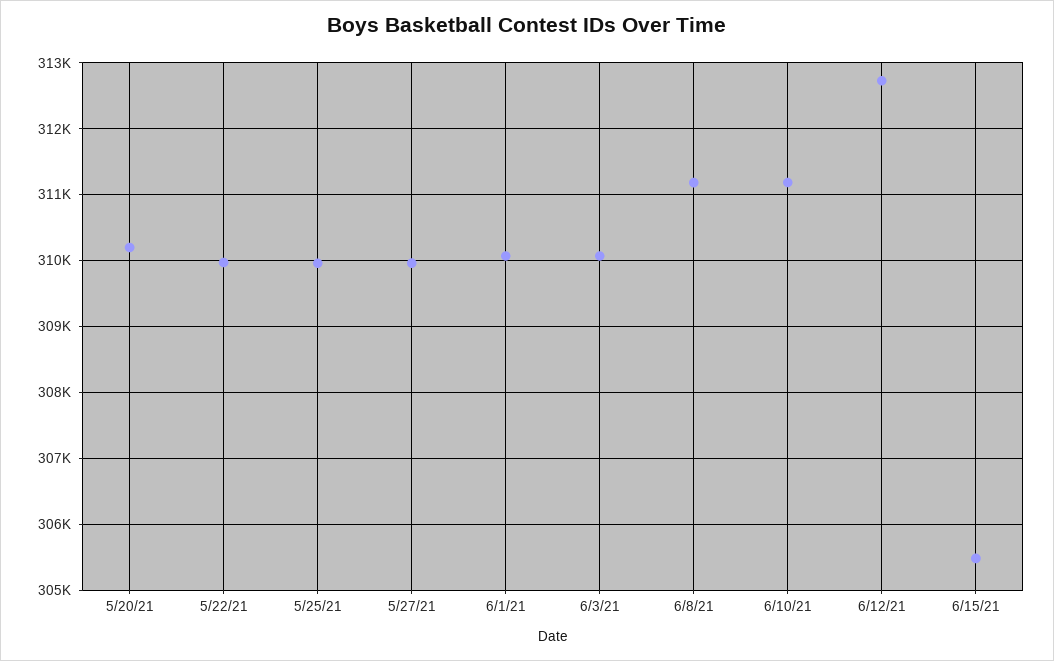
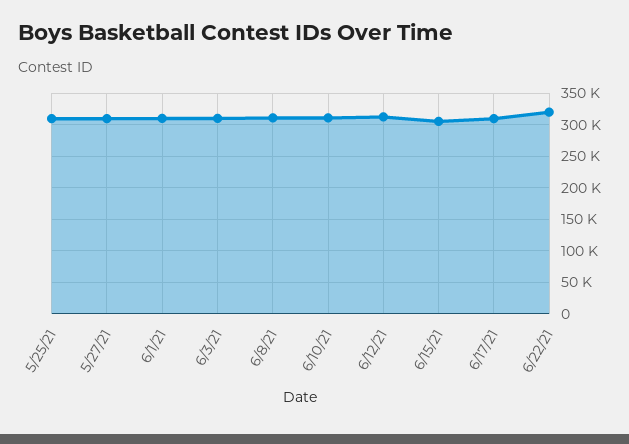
5/20/21: 310200 -> none
5/22/21: 310000 -> none
6/17/21: none -> 310000
6/22/21: none -> 320000

